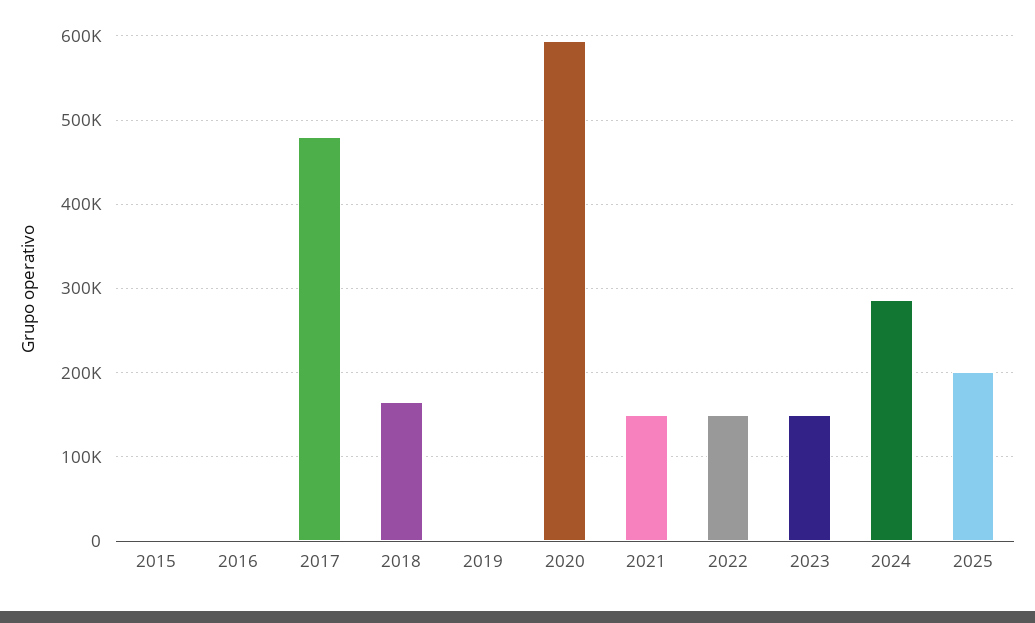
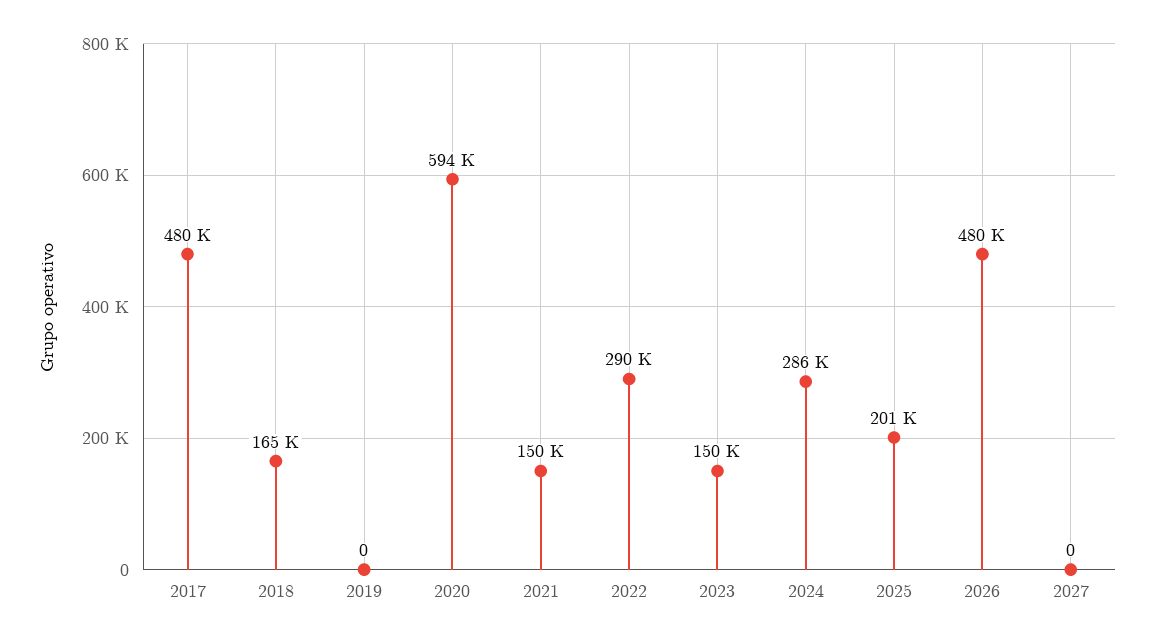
2015: 0 -> none
2016: 0 -> none
2022: 150000 -> 290000
2026: none -> 480000
2027: none -> 0

